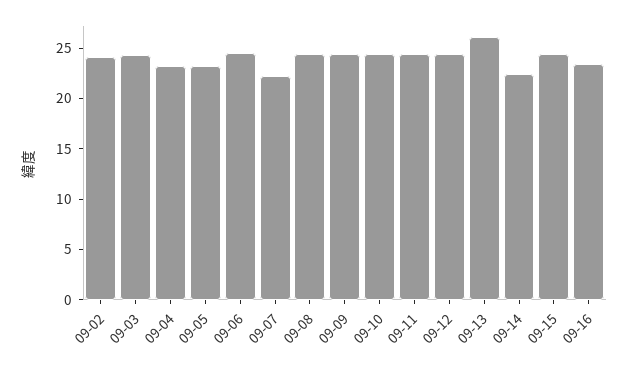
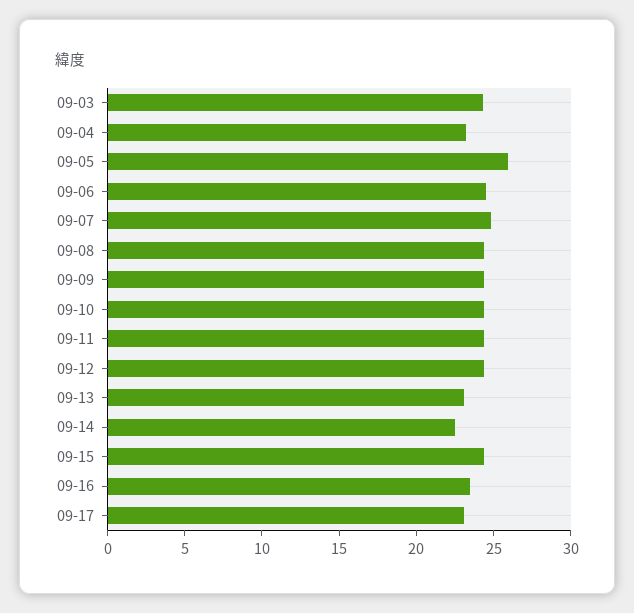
09-02: 24 -> none
09-05: 23 -> 26
09-07: 22 -> 25
09-13: 26 -> 23
09-17: none -> 23

